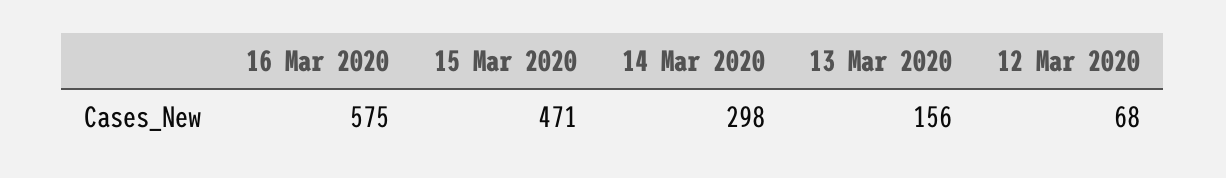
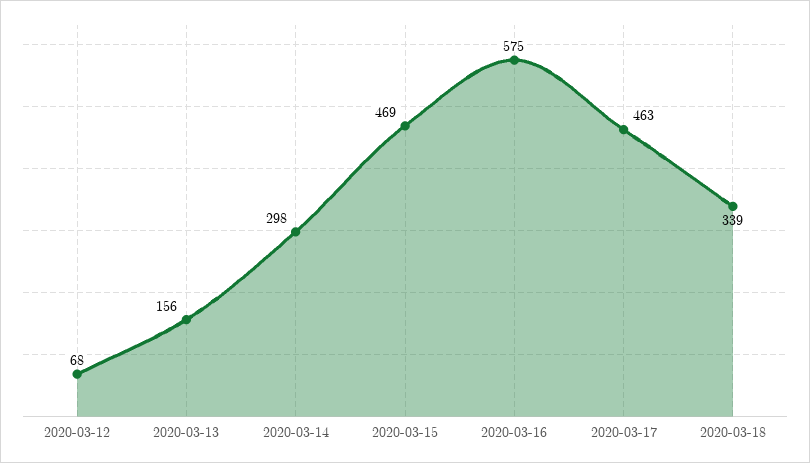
15 Mar 2020: 471 -> 469
2020-03-17: none -> 463
2020-03-18: none -> 339

